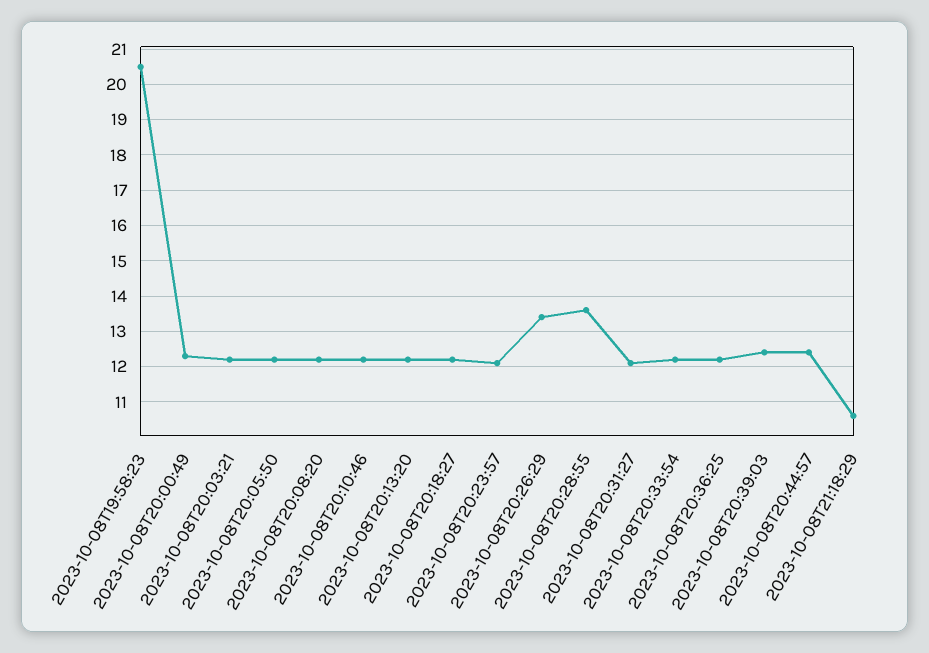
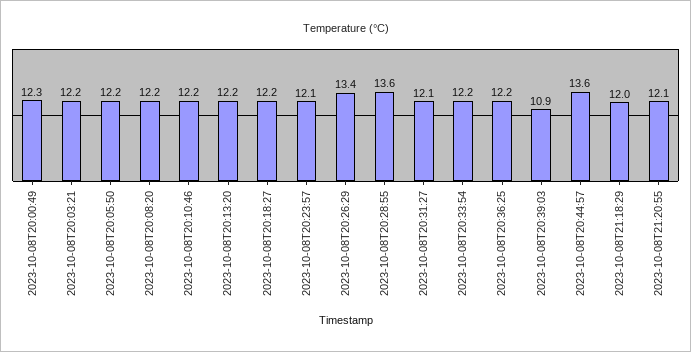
2023-10-08T19:58:23: 20.5 -> none
2023-10-08T20:39:03: 12.5 -> 10.9
2023-10-08T20:44:57: 12.5 -> 13.6
2023-10-08T21:18:29: 10.5 -> 12
2023-10-08T21:20:55: none -> 12.1

